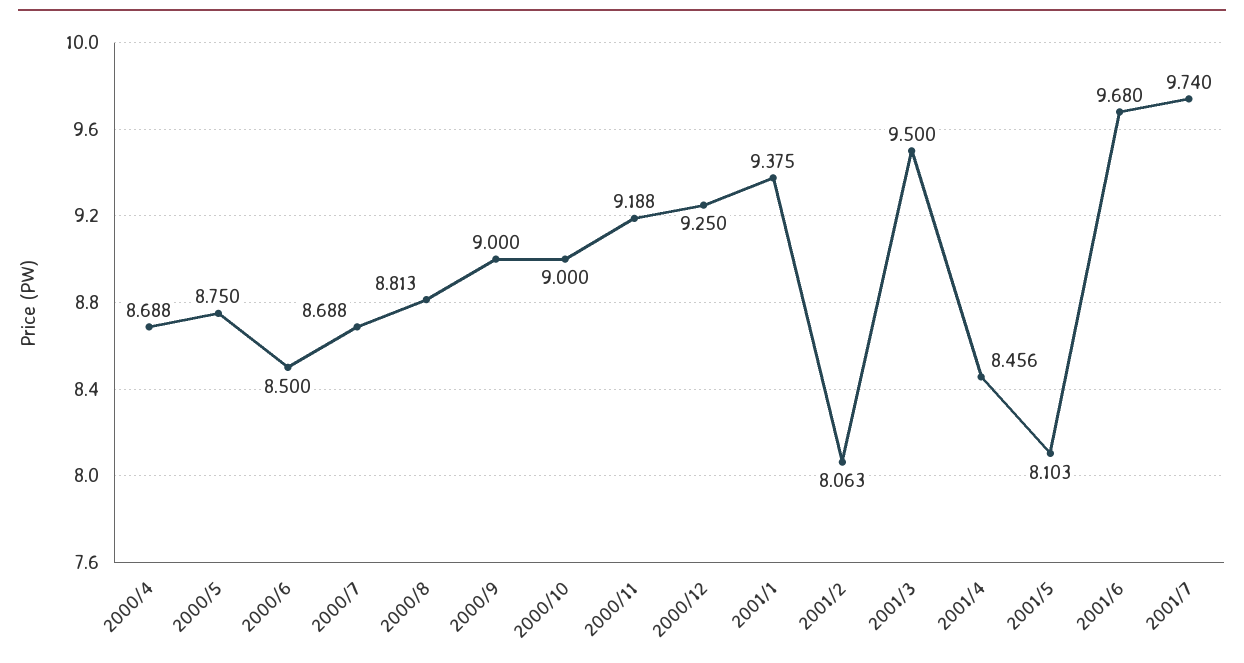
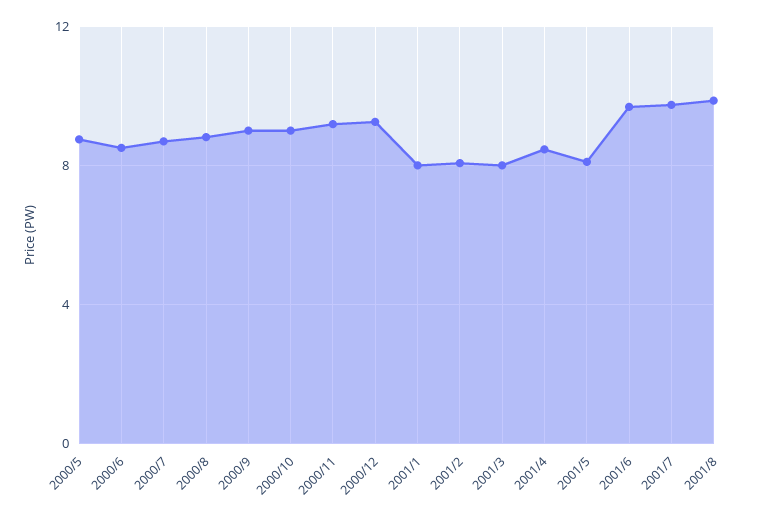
2000/4: 8.688 -> none
2001/1: 9.375 -> 8
2001/3: 9.5 -> 8
2001/8: none -> 10

